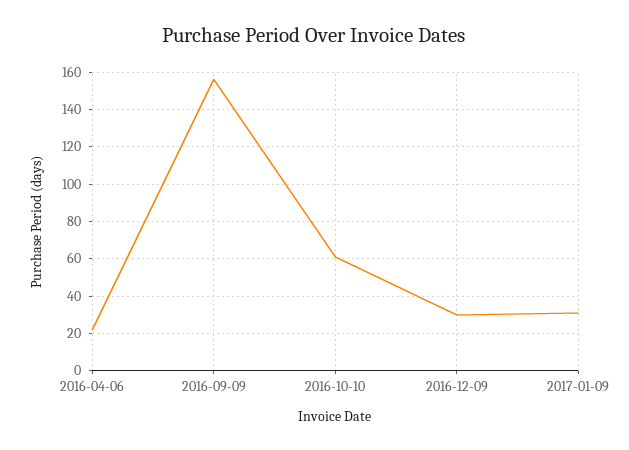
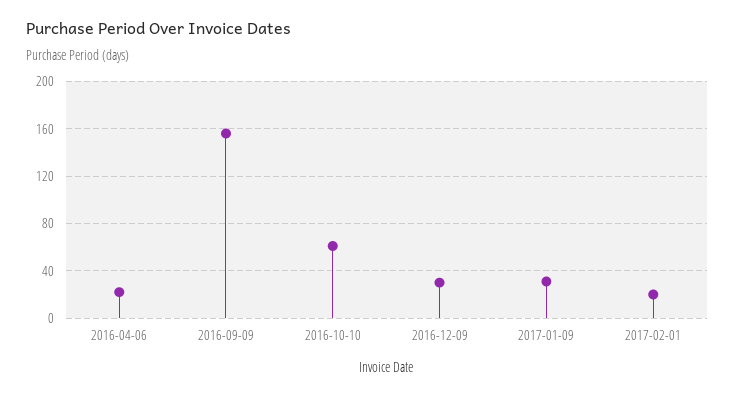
2017-02-01: none -> 20

